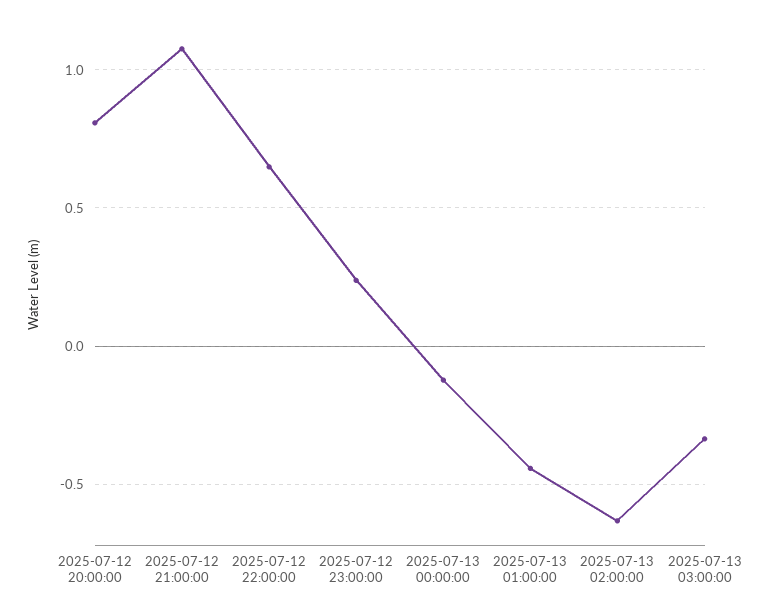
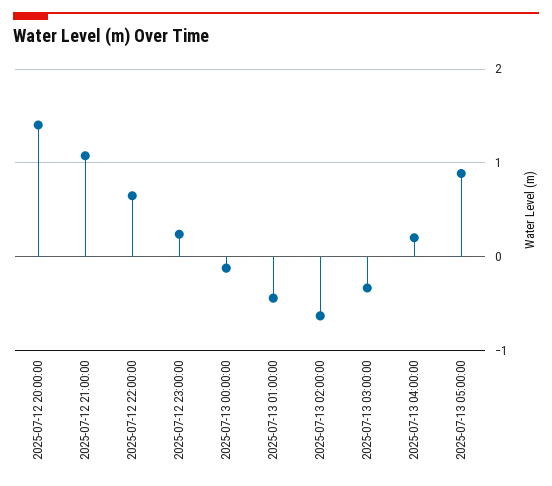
2025-07-12 20:00:00: 0.8 -> 1.4
2025-07-13 04:00:00: none -> 0.2
2025-07-13 05:00:00: none -> 0.9

